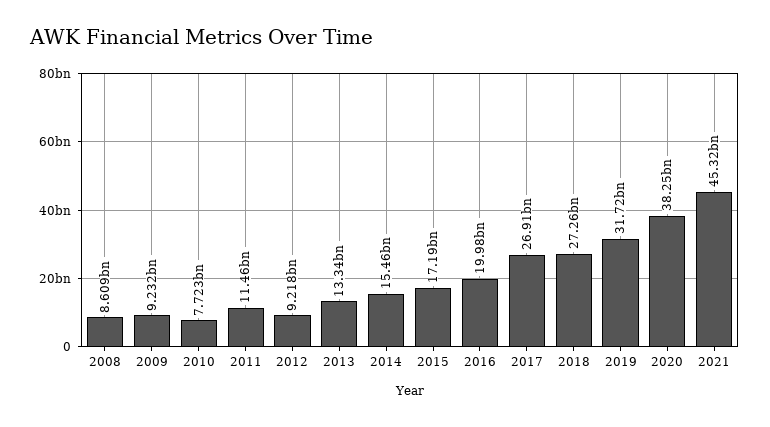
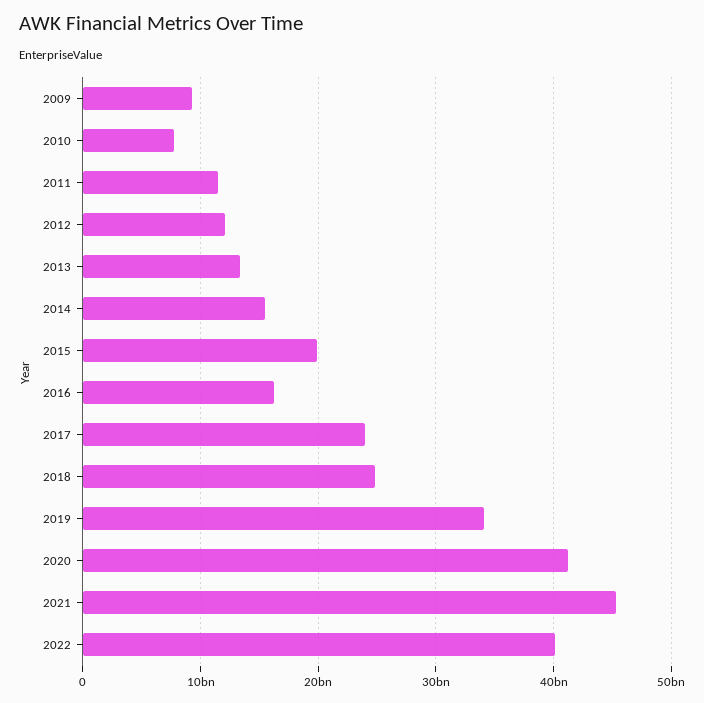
2008: 8609000000 -> none
2012: 9218000000 -> 12000000000
2015: 17190000000 -> 20000000000
2016: 19980000000 -> 16000000000
2017: 26910000000 -> 24000000000
2018: 27260000000 -> 25000000000
2019: 31720000000 -> 34000000000
2020: 38250000000 -> 41000000000
2022: none -> 40000000000

